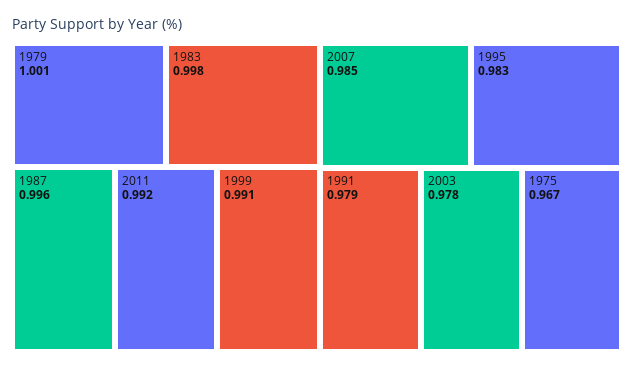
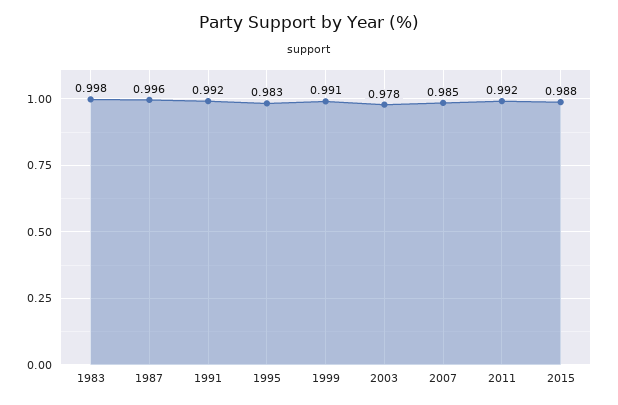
1979: 1.001 -> none
1991: 0.979 -> 0.992
1975: 0.967 -> none
2015: none -> 0.988

